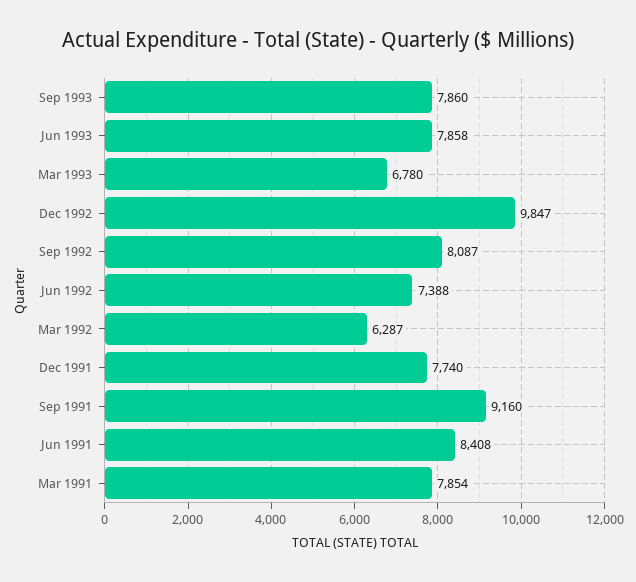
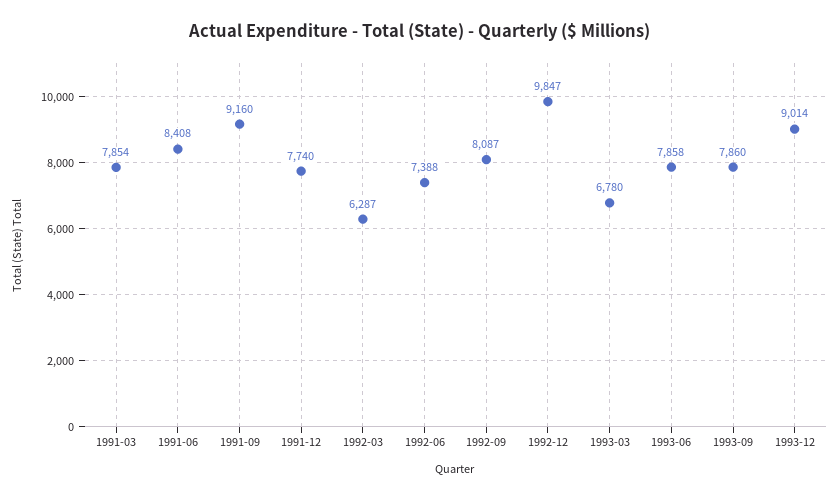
1993-12: none -> 9014

